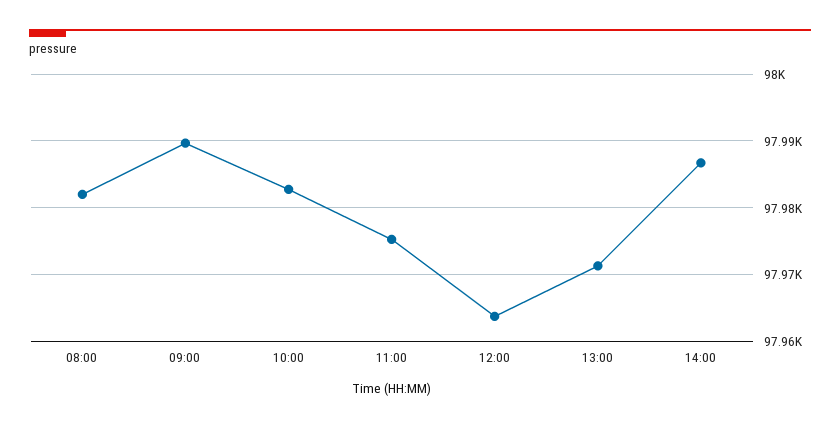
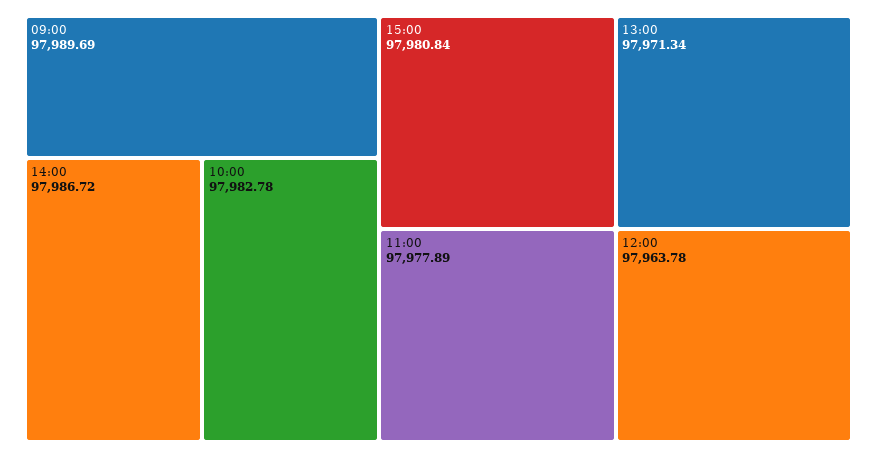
08:00: 97982 -> none
11:00: 97975 -> 97977.89
15:00: none -> 97980.84

